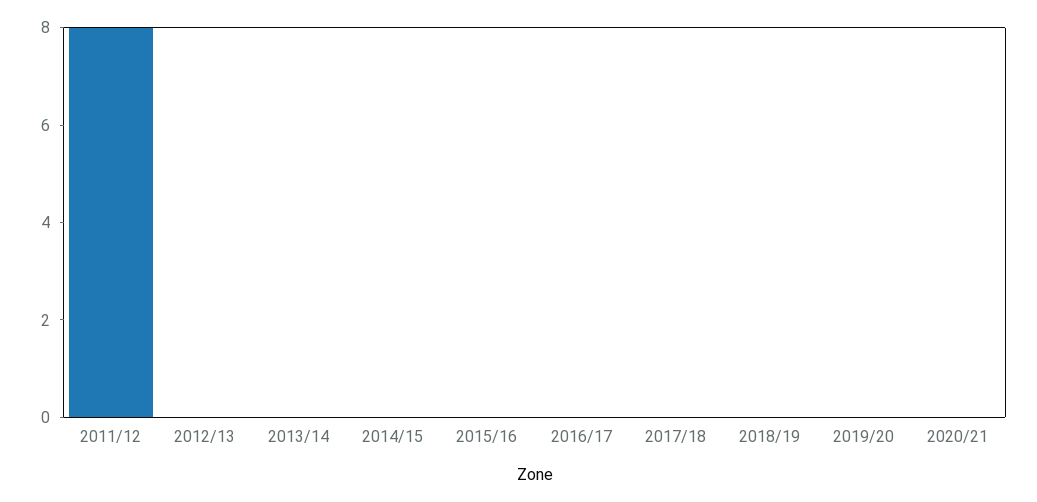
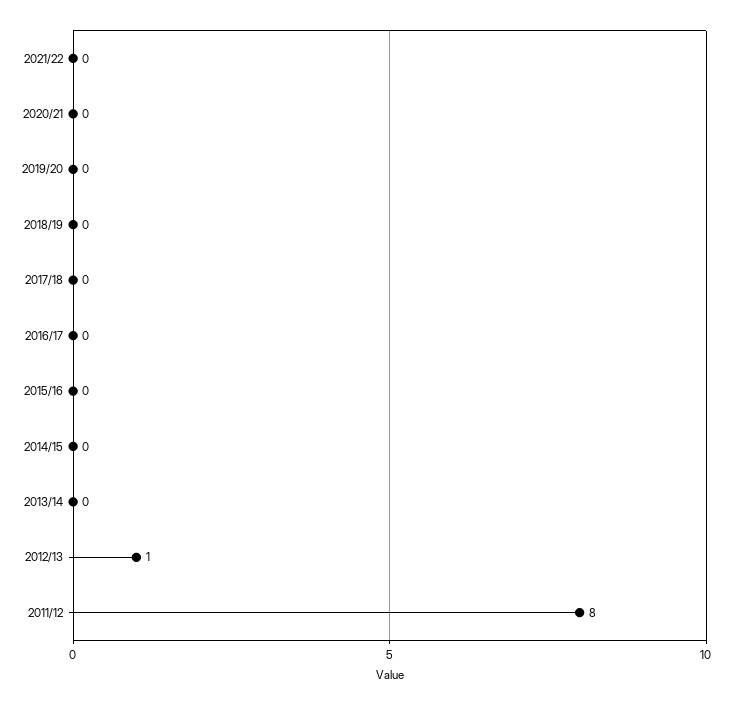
2012/13: 0 -> 1
2021/22: none -> 0

